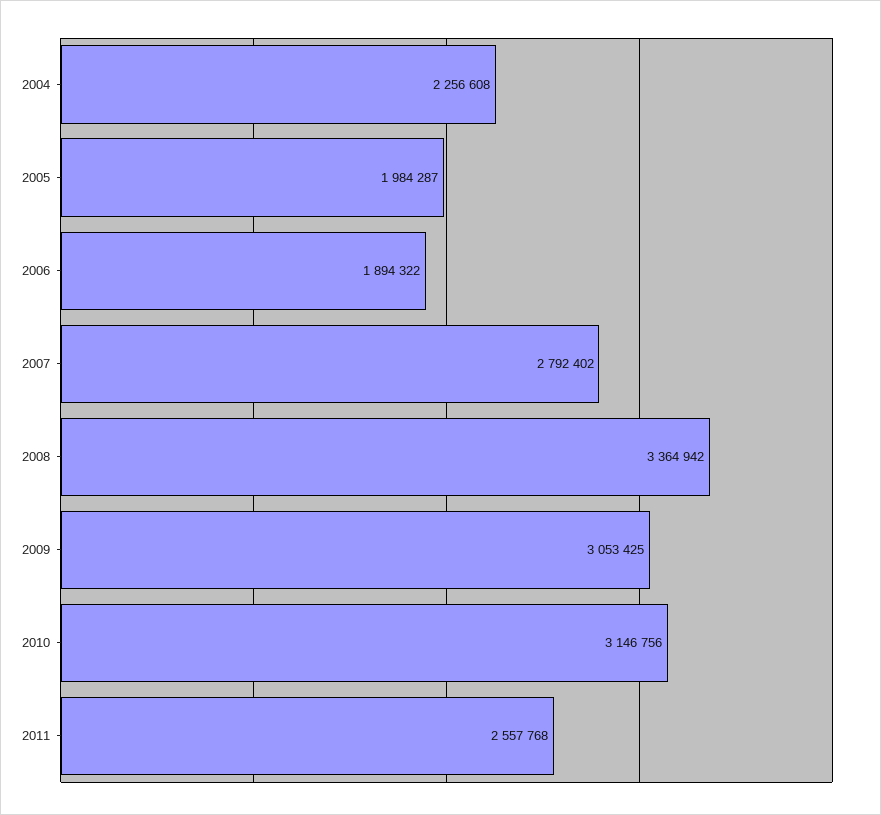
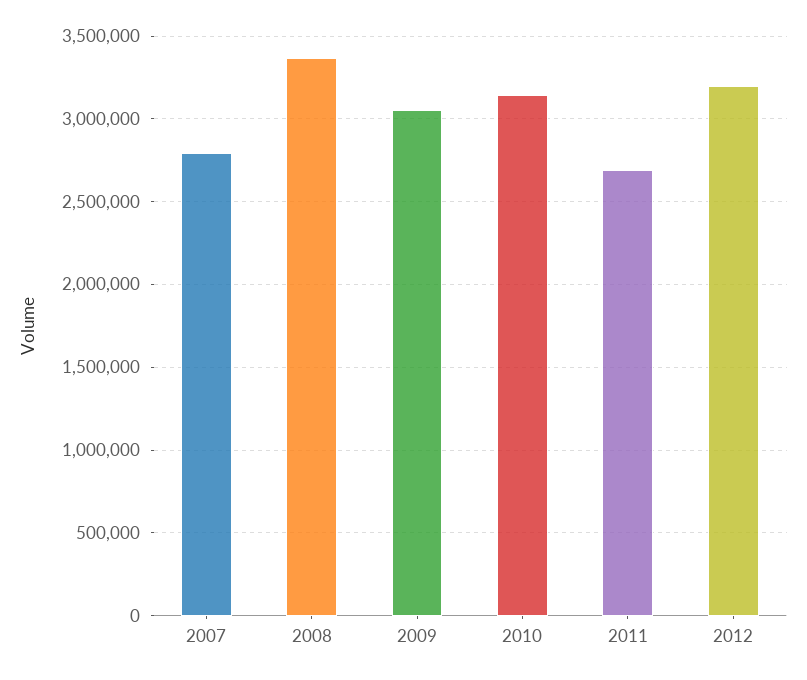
2004: 2256608 -> none
2005: 1984287 -> none
2006: 1894322 -> none
2011: 2557768 -> 2700000
2012: none -> 3200000

